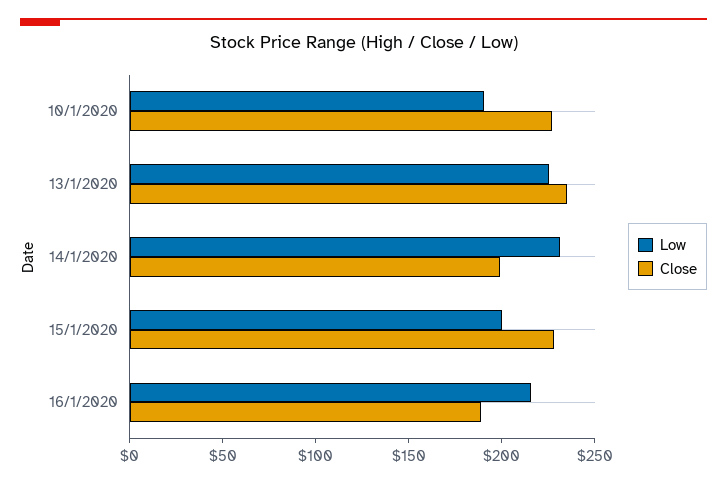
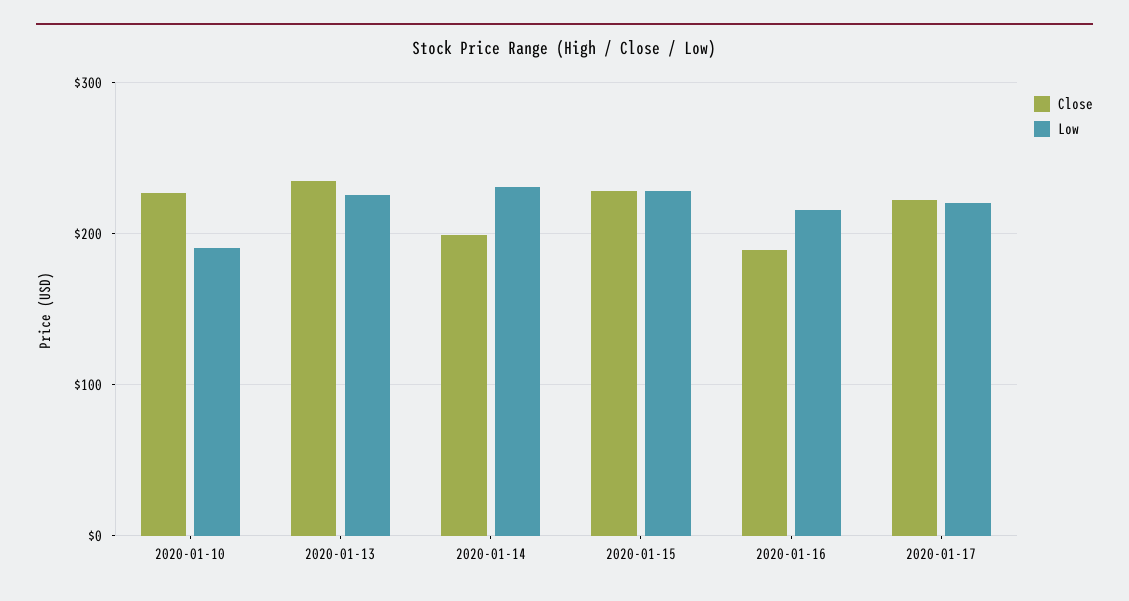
Low, 15/1/2020: 200 -> 230
Close, 2020-01-17: none -> 220
Low, 2020-01-17: none -> 220

